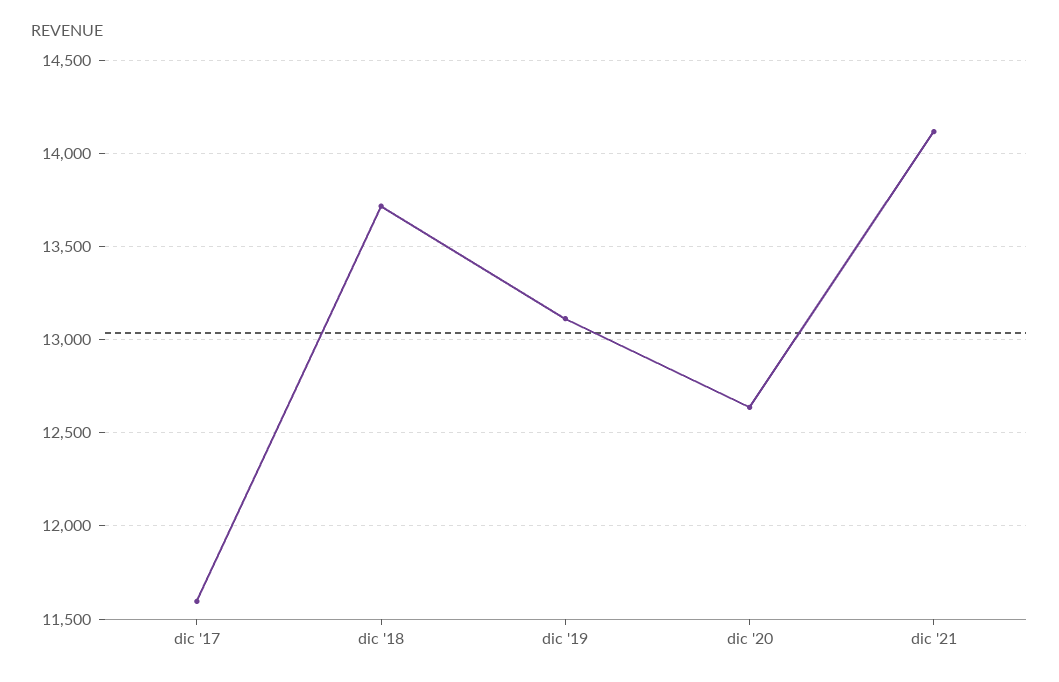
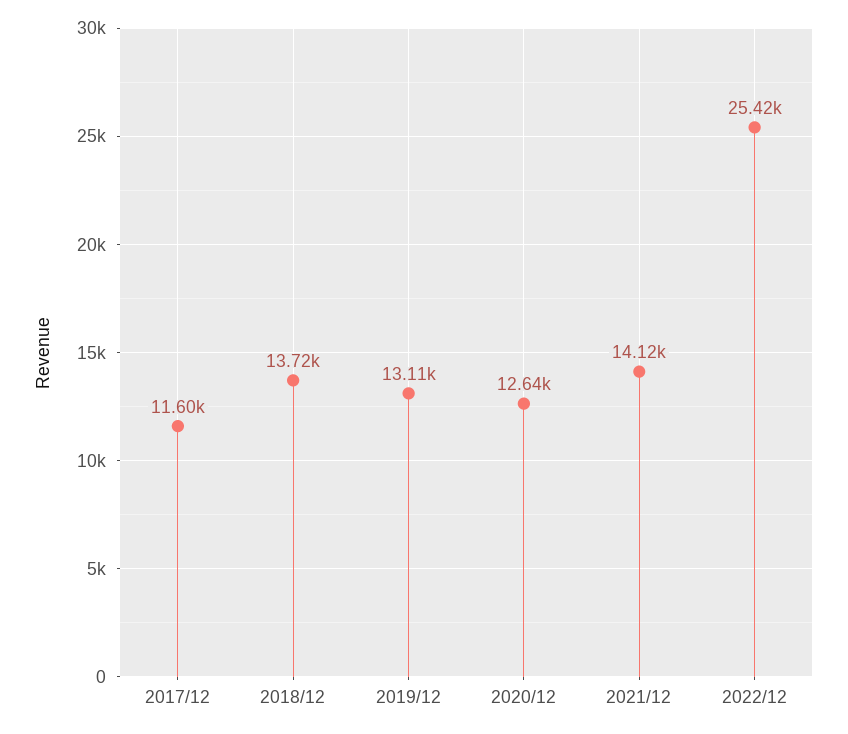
2022/12: none -> 25420

